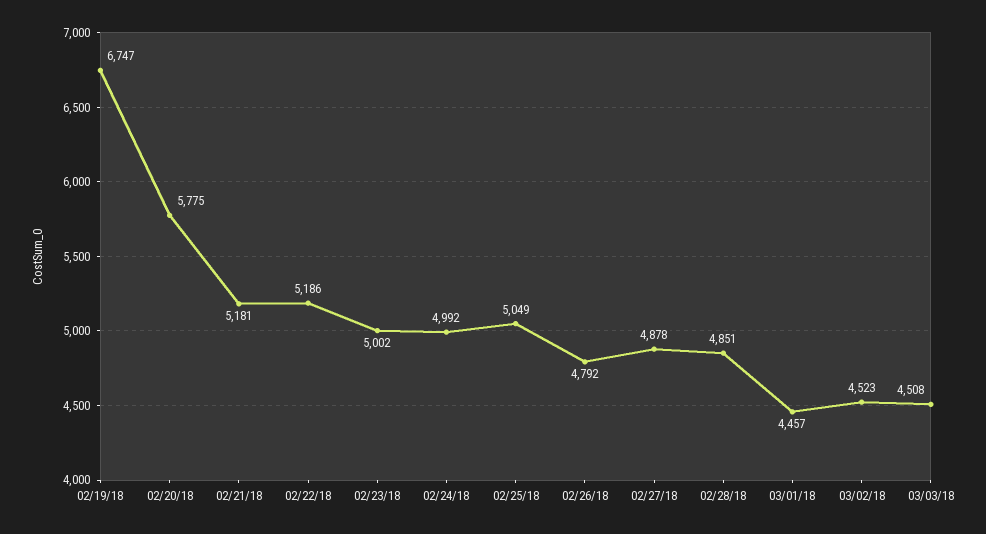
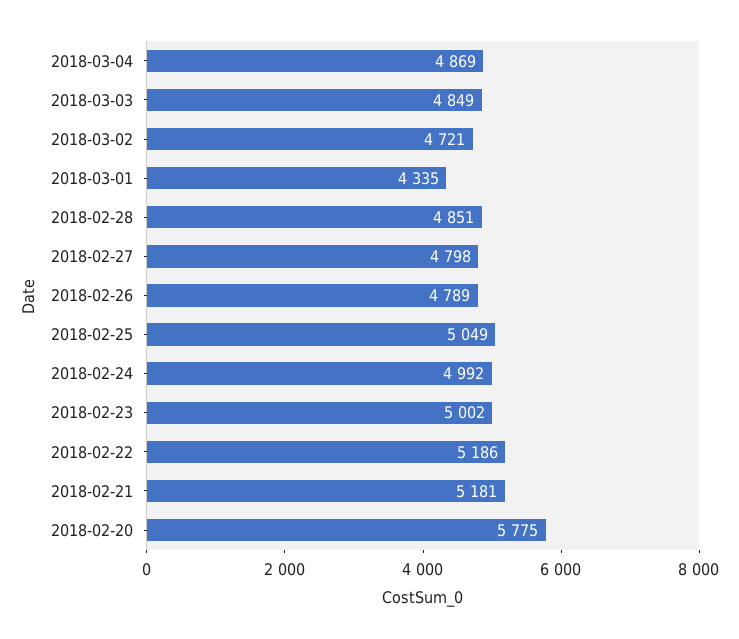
02/19/18: 6747 -> none
02/26/18: 4792 -> 4789
02/27/18: 4878 -> 4798
03/01/18: 4457 -> 4335
03/02/18: 4523 -> 4721
03/03/18: 4508 -> 4849
2018-03-04: none -> 4869

